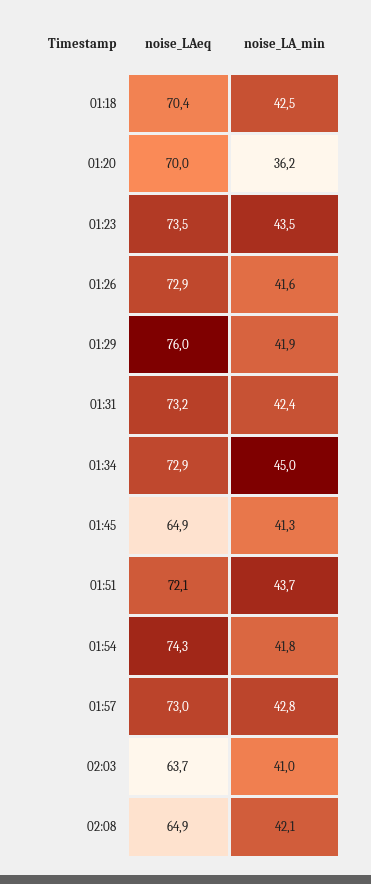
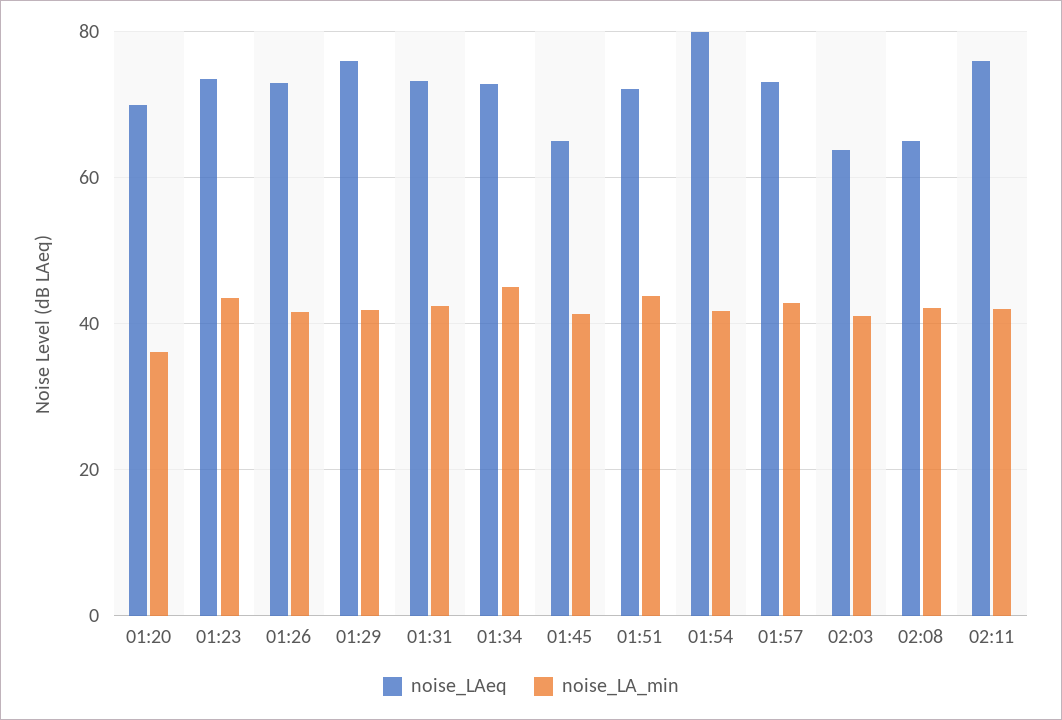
noise_LAeq, 01:18: 70.4 -> none
noise_LA_min, 01:18: 42.5 -> none
noise_LAeq, 01:54: 74.3 -> 80
noise_LAeq, 02:11: none -> 76
noise_LA_min, 02:11: none -> 42

